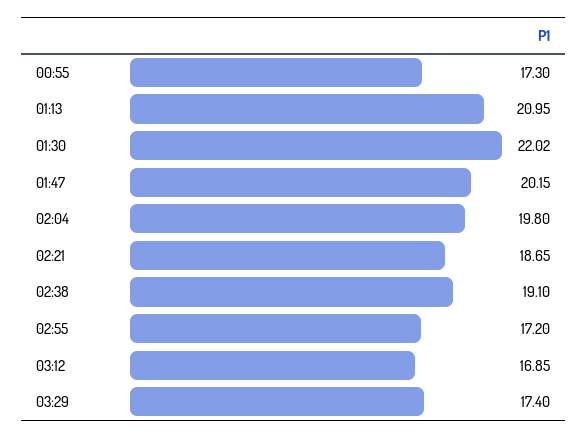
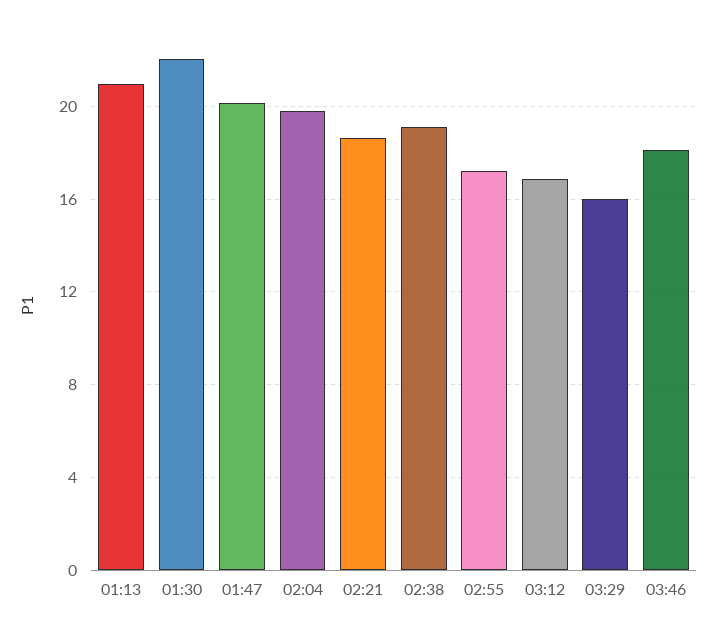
00:55: 17.3 -> none
03:29: 17.4 -> 16
03:46: none -> 18

